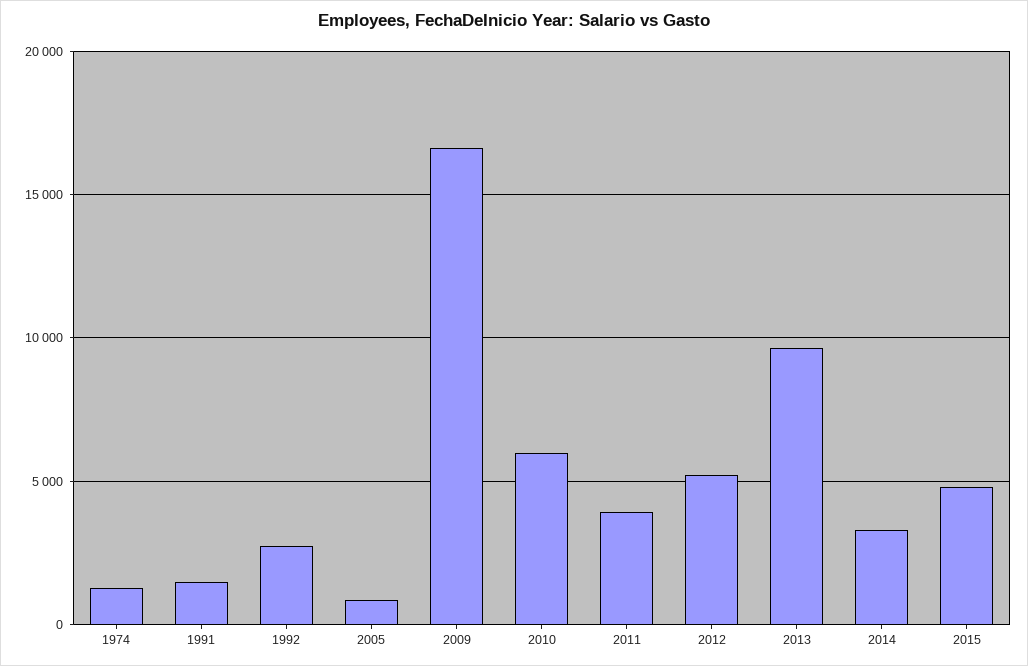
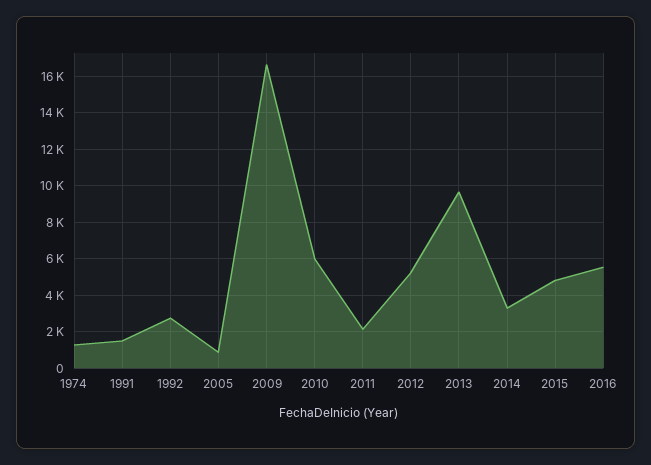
2011: 4000 -> 2000
2016: none -> 5500

